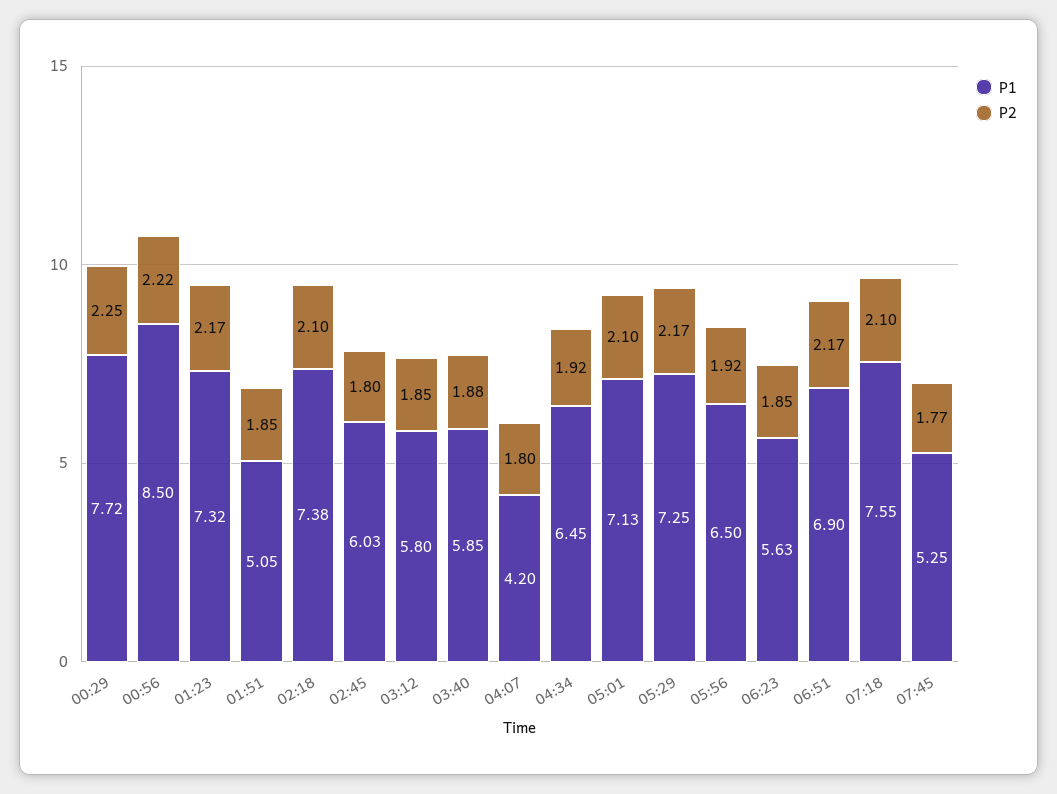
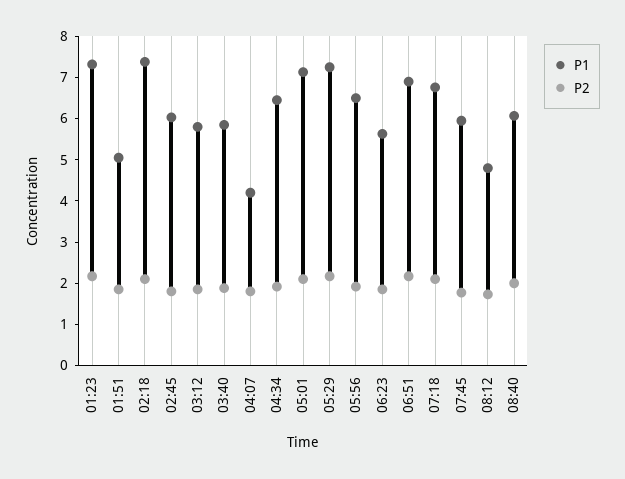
P1, 00:29: 7.72 -> none
P2, 00:29: 2.25 -> none
P1, 00:56: 8.5 -> none
P2, 00:56: 2.22 -> none
P1, 07:18: 7.55 -> 6.8
P1, 07:45: 5.25 -> 6
P1, 08:12: none -> 4.8
P2, 08:12: none -> 1.8
P1, 08:40: none -> 6
P2, 08:40: none -> 2

